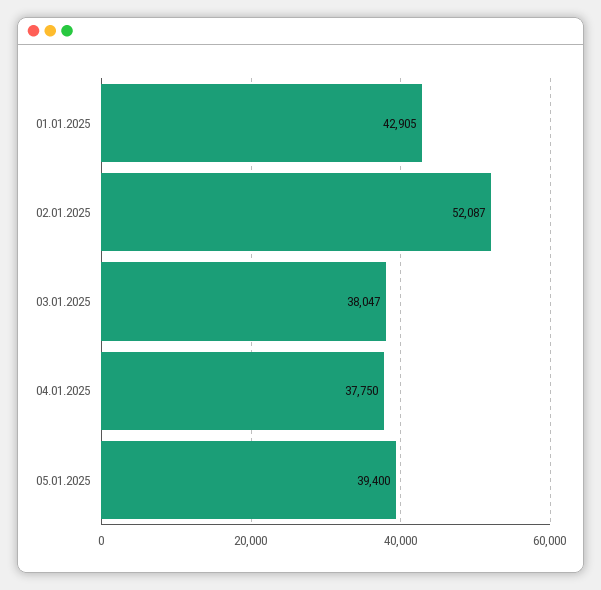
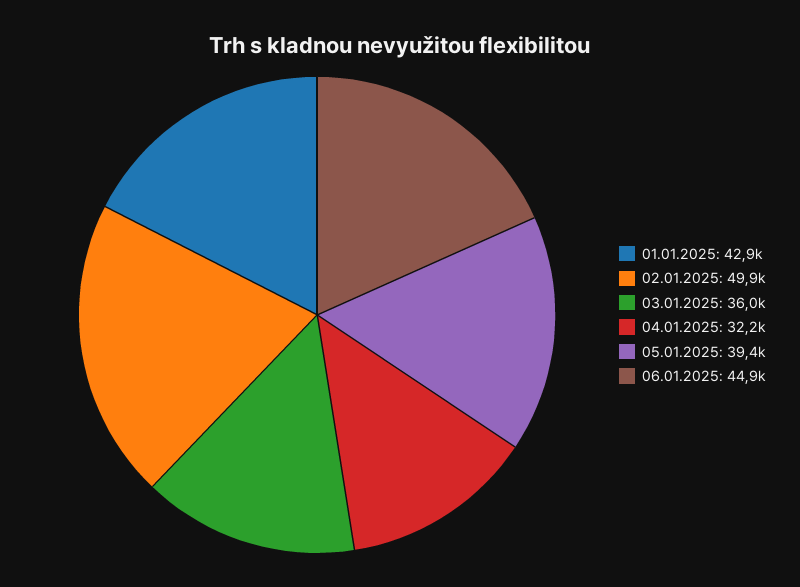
02.01.2025: 52087 -> 49900
03.01.2025: 38047 -> 36000
04.01.2025: 37750 -> 32200
06.01.2025: none -> 44900

